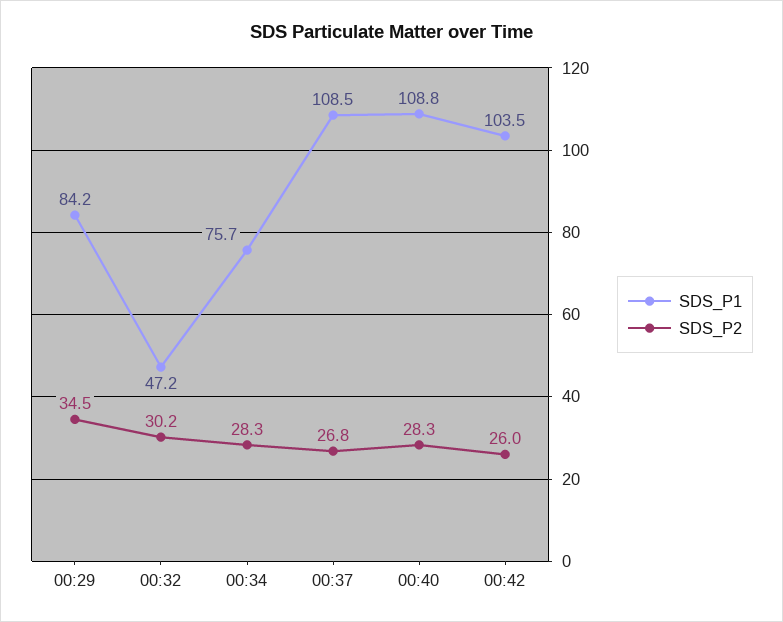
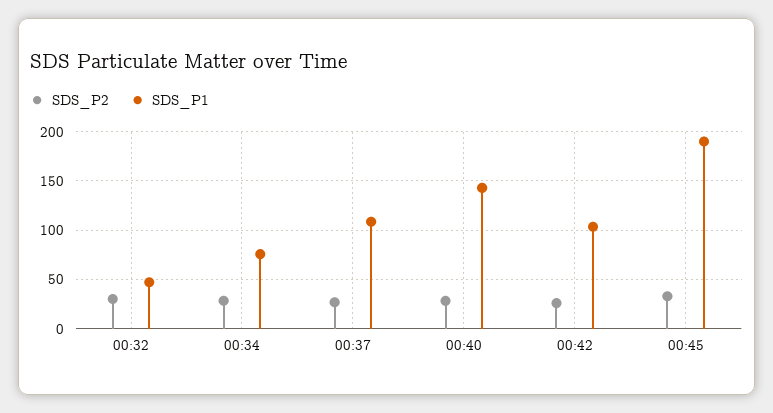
SDS_P1, 00:29: 84.2 -> none
SDS_P2, 00:29: 34.5 -> none
SDS_P1, 00:40: 108.8 -> 140
SDS_P2, 00:45: none -> 30
SDS_P1, 00:45: none -> 190

